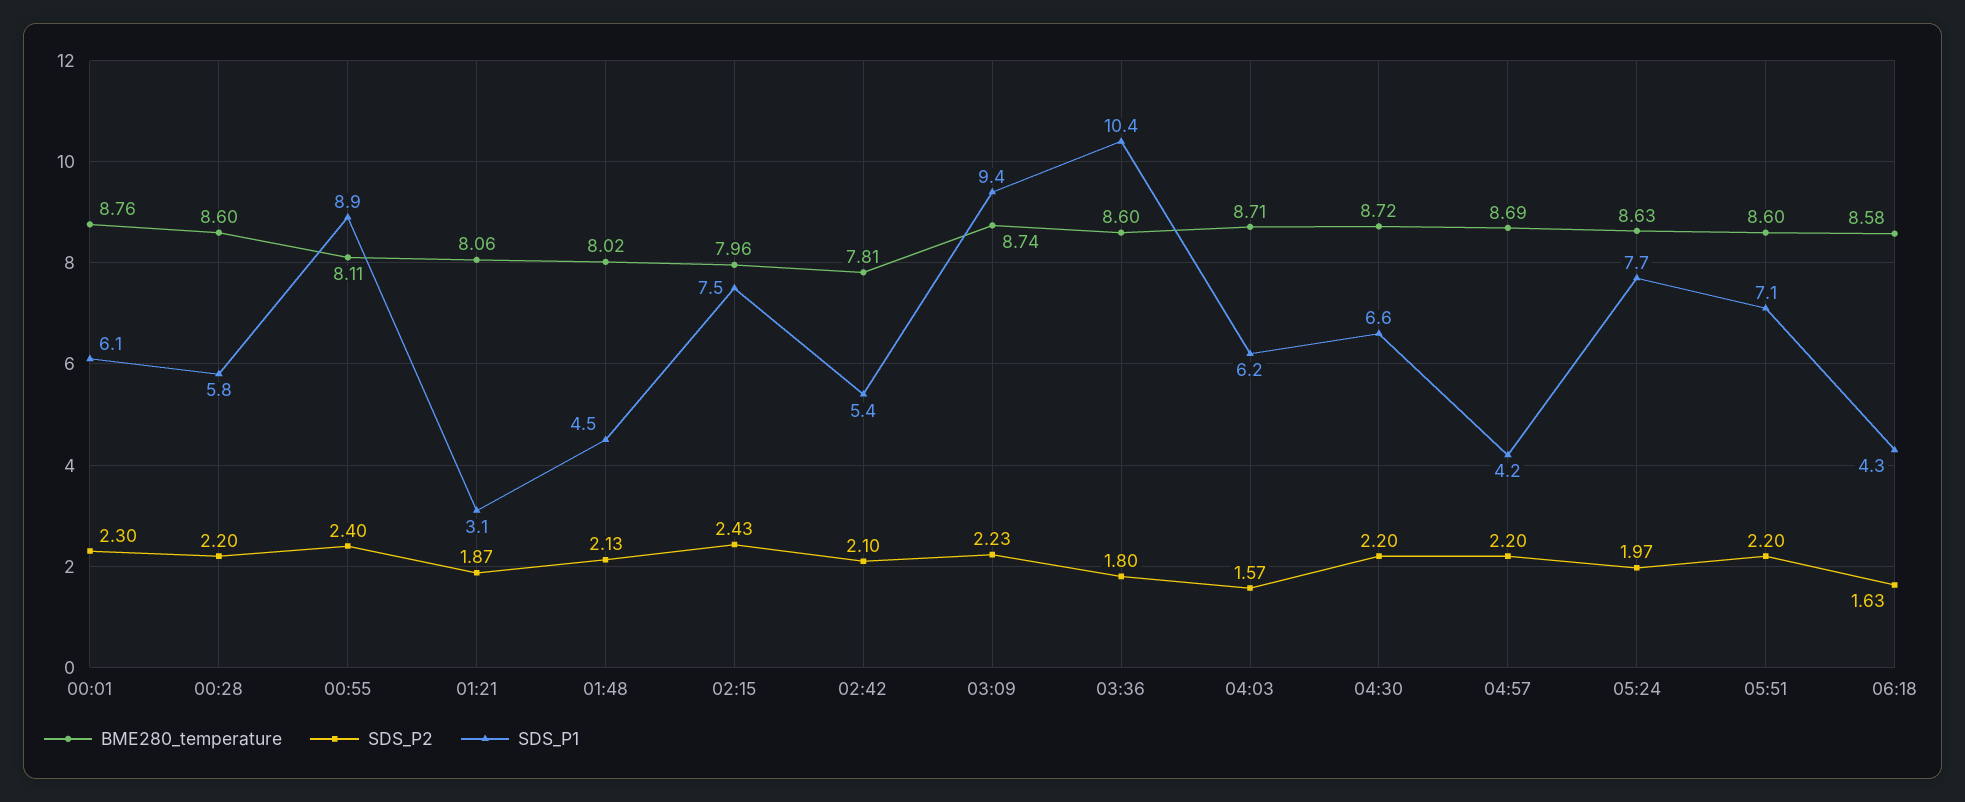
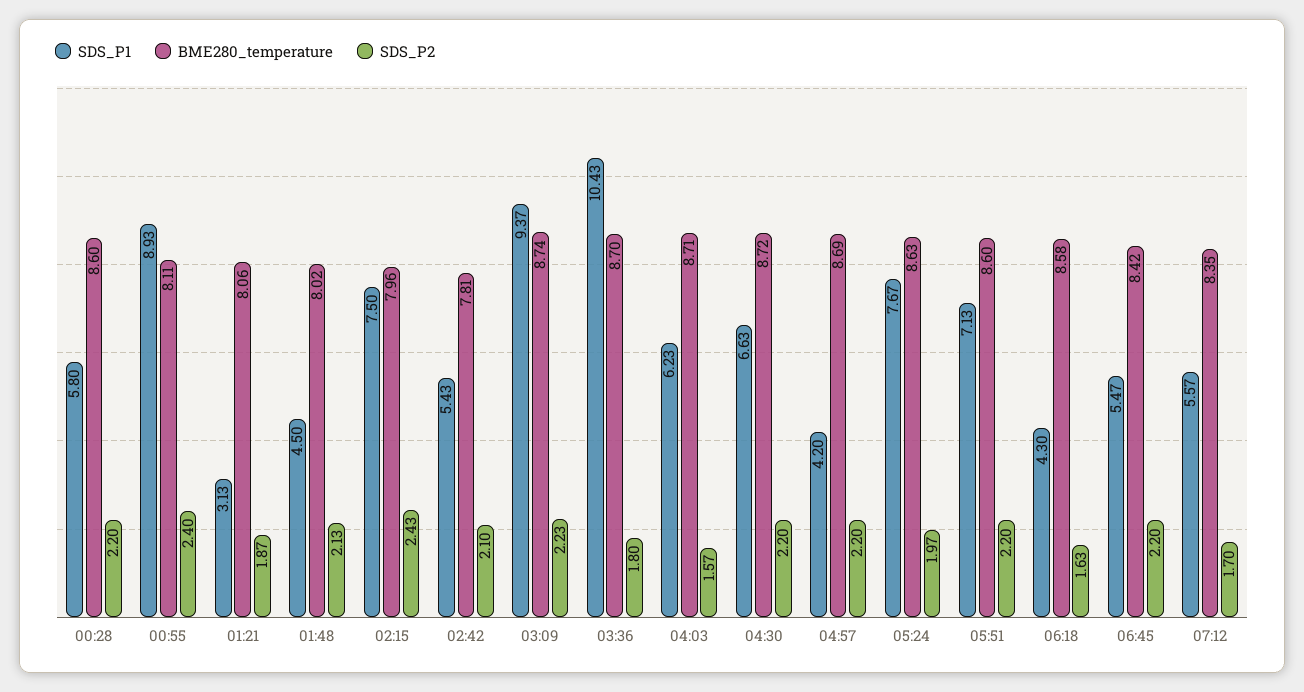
BME280_temperature, 00:01: 8.76 -> none
SDS_P2, 00:01: 2.3 -> none
SDS_P1, 00:01: 6.1 -> none
BME280_temperature, 03:36: 8.6 -> 8.7
SDS_P1, 06:45: none -> 5.47
BME280_temperature, 06:45: none -> 8.42
SDS_P2, 06:45: none -> 2.2
SDS_P1, 07:12: none -> 5.57
BME280_temperature, 07:12: none -> 8.35
SDS_P2, 07:12: none -> 1.7

